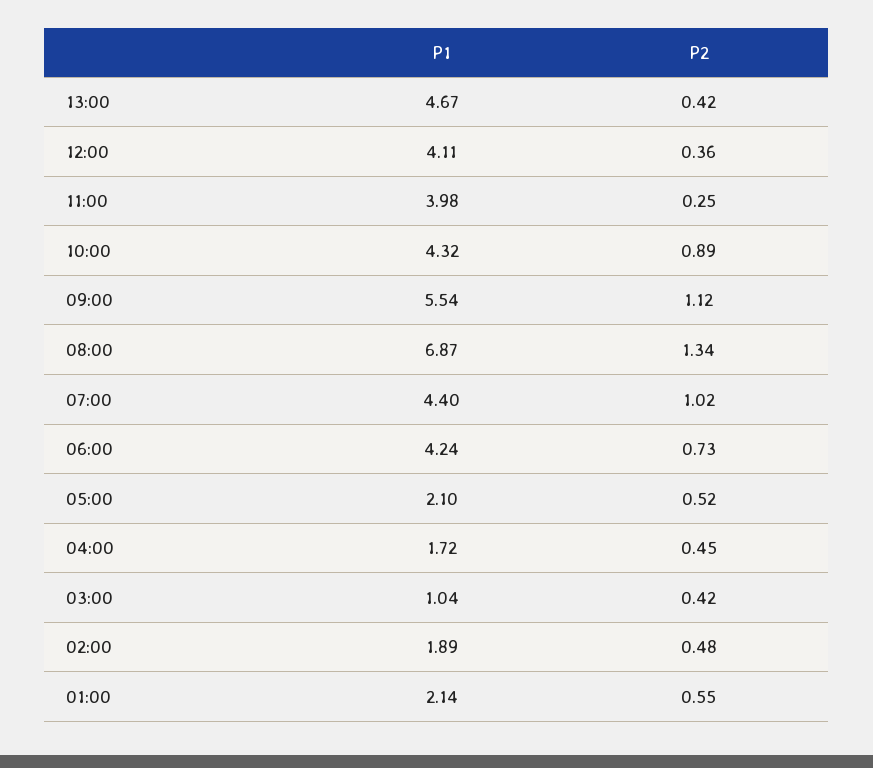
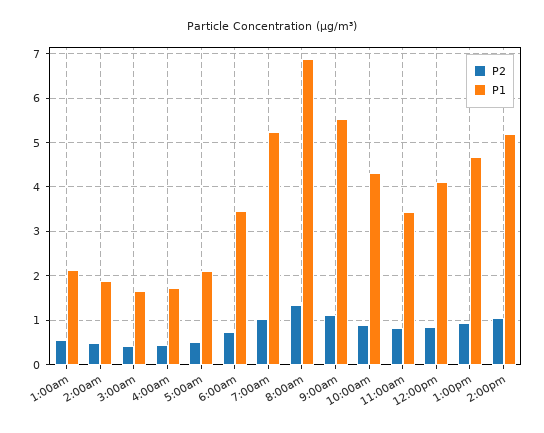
P2, 13:00: 0.42 -> 1
P2, 12:00: 0.36 -> 0.8
P1, 11:00: 3.98 -> 3.4
P2, 11:00: 0.25 -> 0.8
P1, 07:00: 4.4 -> 5.2
P1, 06:00: 4.24 -> 3.4
P1, 03:00: 1.04 -> 1.6
P2, 2:00pm: none -> 1
P1, 2:00pm: none -> 5.2

